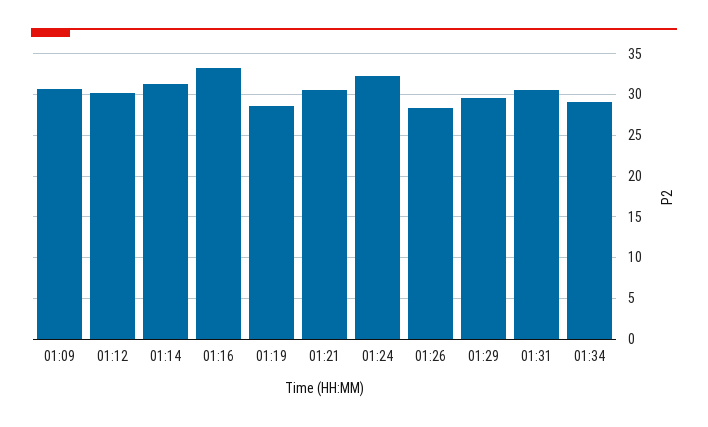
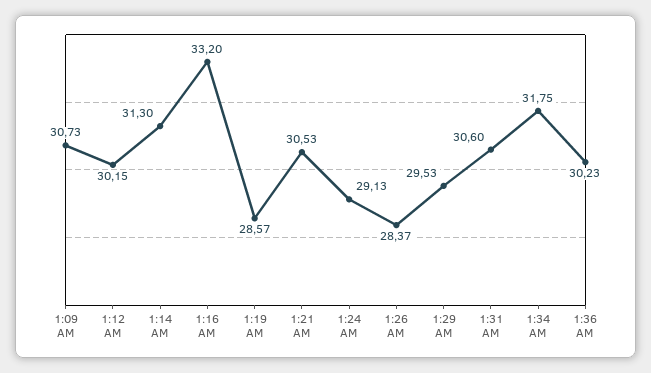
01:24: 32 -> 29.13
01:34: 29 -> 31.75
1:36 AM: none -> 30.23

